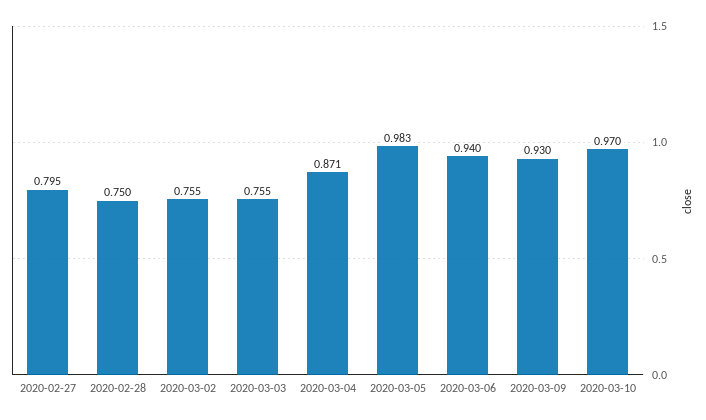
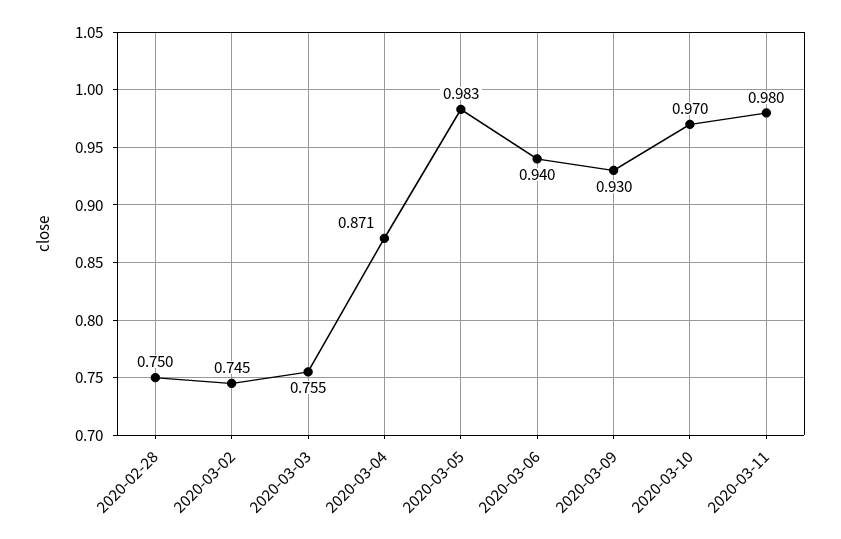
2020-02-27: 0.795 -> none
2020-03-02: 0.755 -> 0.745
2020-03-11: none -> 0.98

